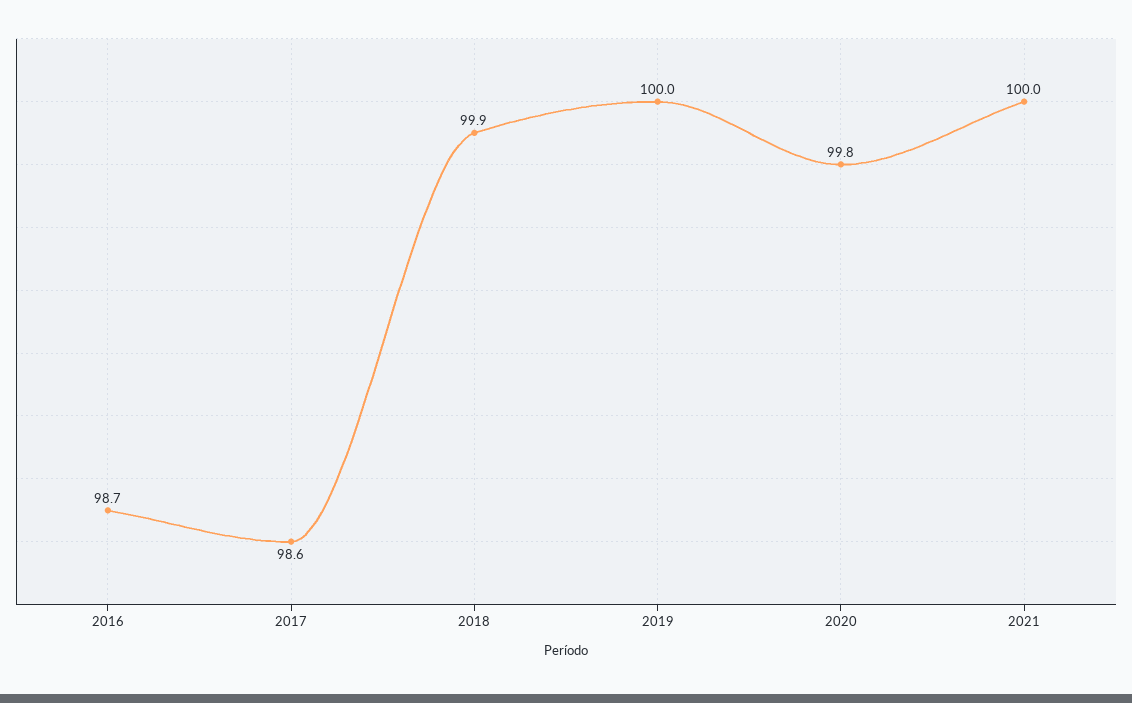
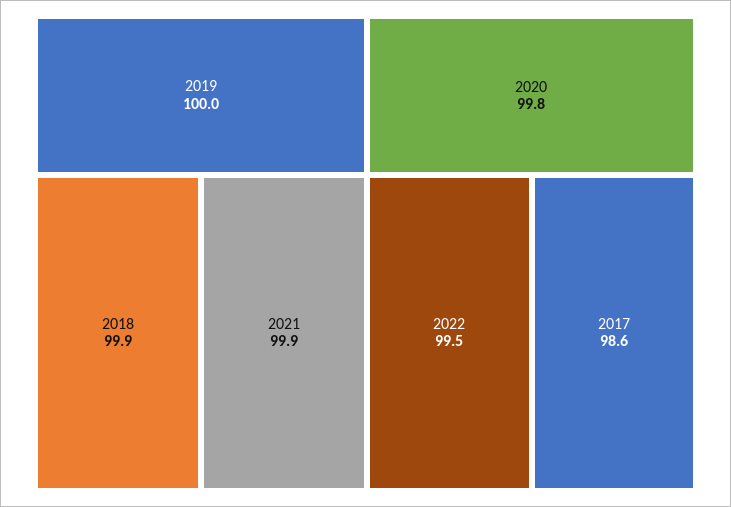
2016: 98.7 -> none
2021: 100 -> 99.9
2022: none -> 99.5

